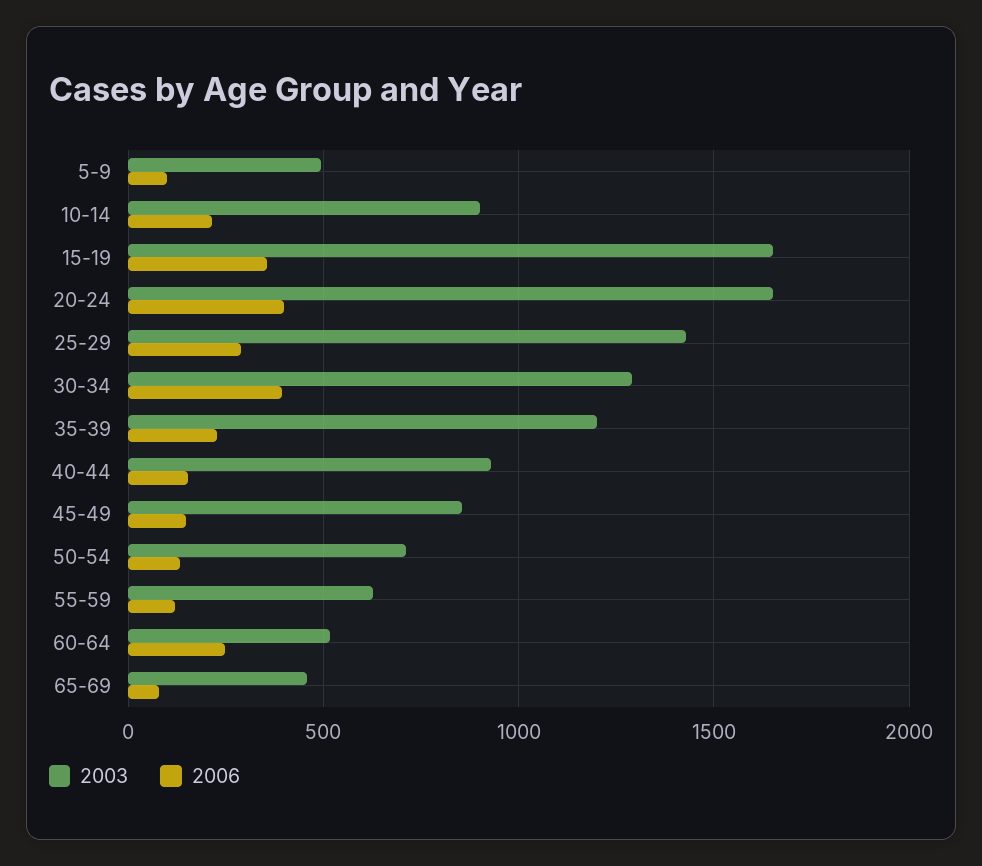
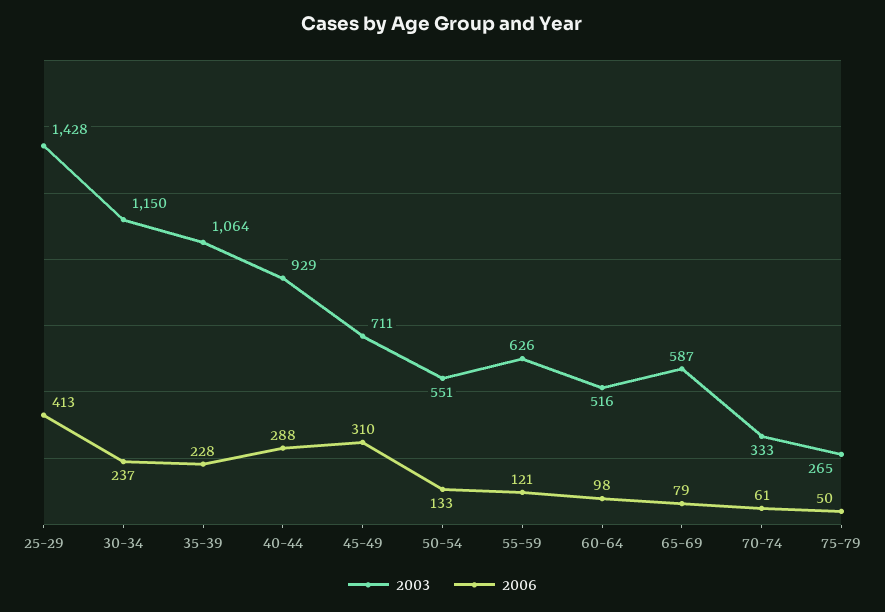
2003, 5-9: 500 -> none
2006, 5-9: 100 -> none
2003, 10-14: 900 -> none
2006, 10-14: 200 -> none
2003, 15-19: 1650 -> none
2006, 15-19: 350 -> none
2003, 20-24: 1650 -> none
2006, 20-24: 400 -> none
2006, 25-29: 300 -> 413
2003, 30-34: 1300 -> 1150
2006, 30-34: 400 -> 237
2003, 35-39: 1200 -> 1064
2006, 40-44: 150 -> 288
2003, 45-49: 850 -> 711
2006, 45-49: 150 -> 310
2003, 50-54: 700 -> 551
2006, 60-64: 250 -> 98
2003, 65-69: 450 -> 587
2003, 70-74: none -> 333
2006, 70-74: none -> 61
2003, 75-79: none -> 265
2006, 75-79: none -> 50

